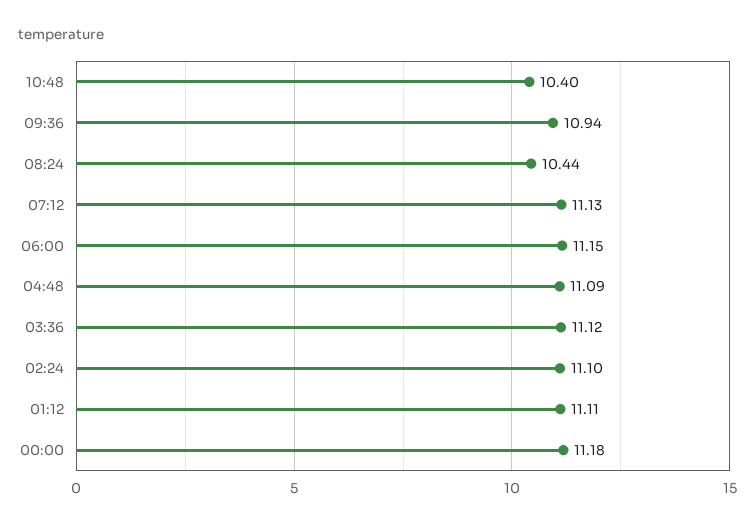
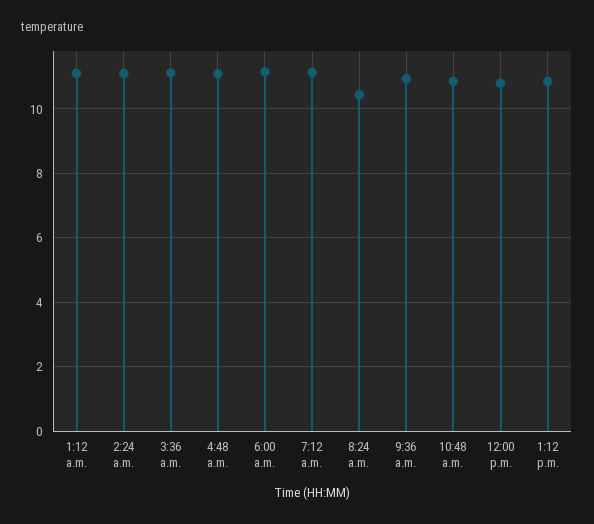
10:48: 10.4 -> 10.8
00:00: 11.18 -> none
12:00 p.m.: none -> 10.8
1:12 p.m.: none -> 10.8

